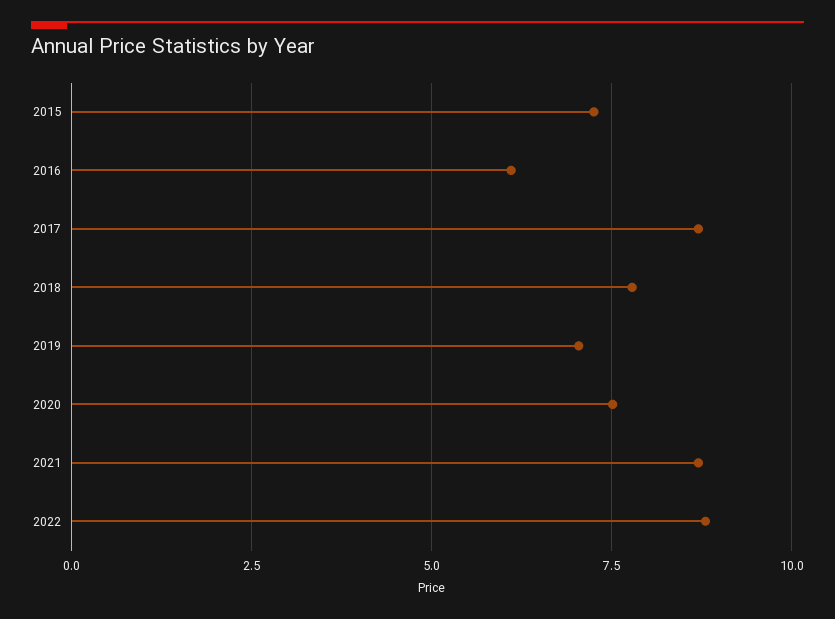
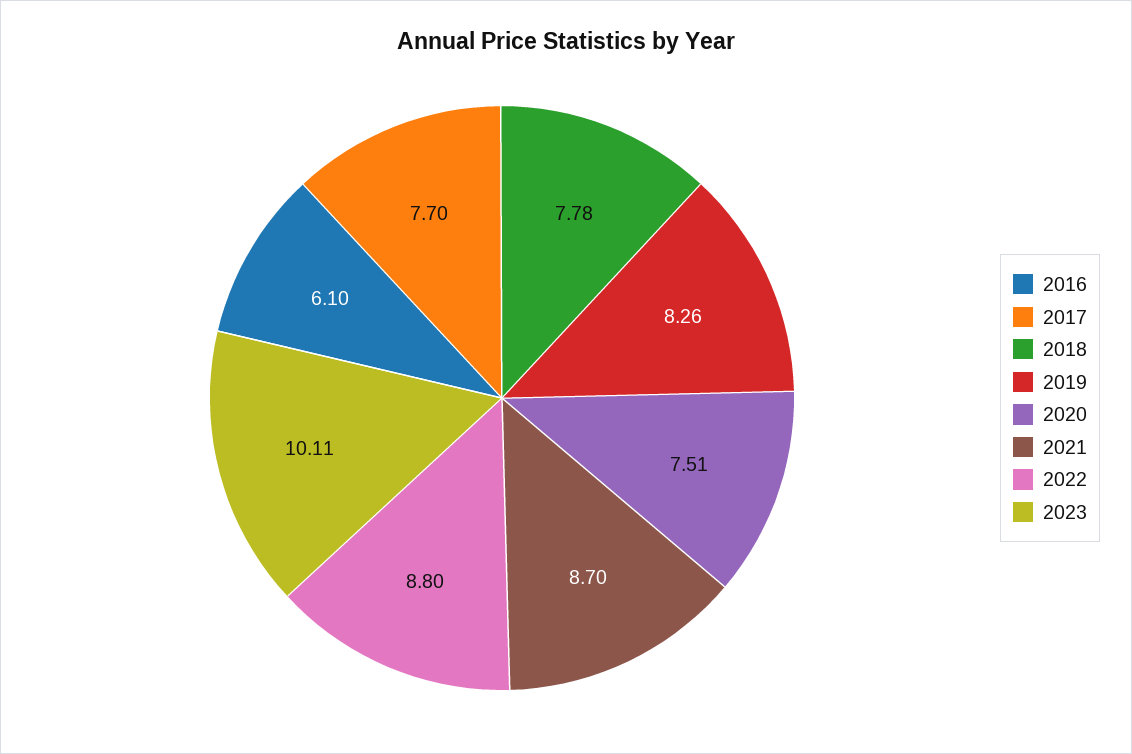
2015: 7.25 -> none
2017: 8.75 -> 7.7
2019: 7 -> 8.26
2023: none -> 10.11

